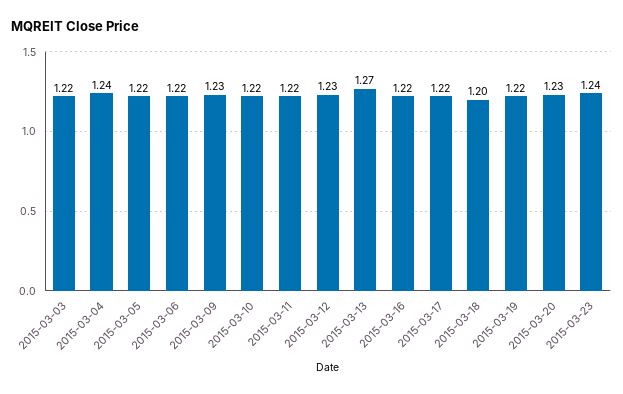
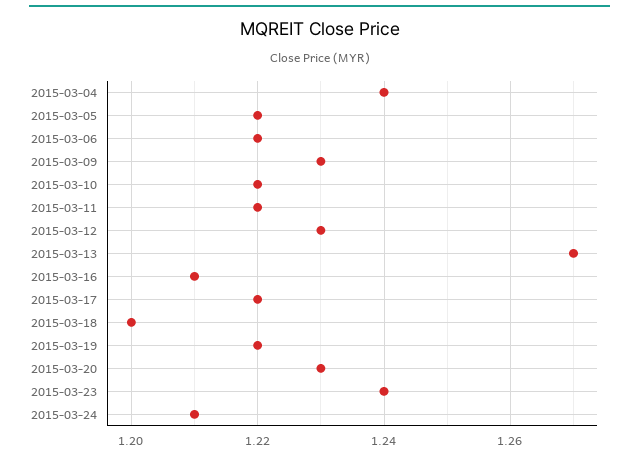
2015-03-03: 1.22 -> none
2015-03-16: 1.22 -> 1.21
2015-03-24: none -> 1.21

